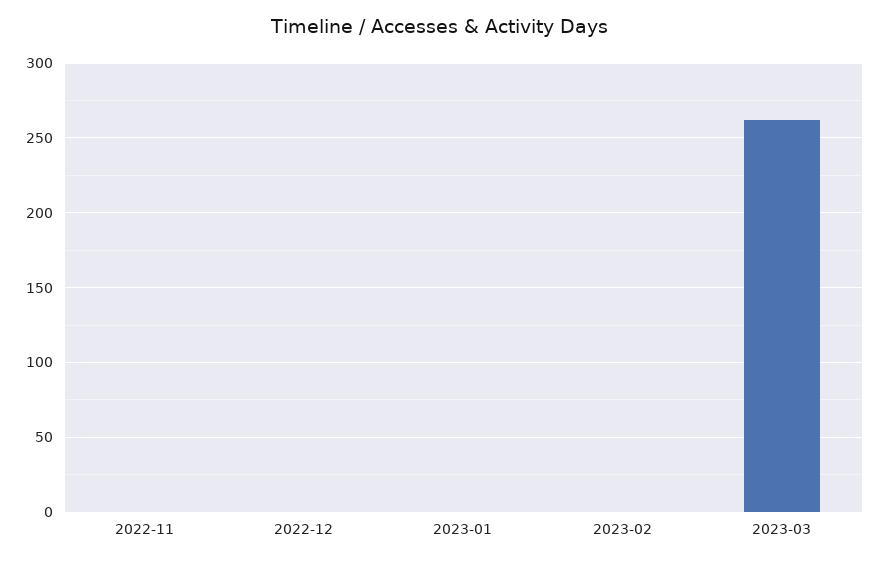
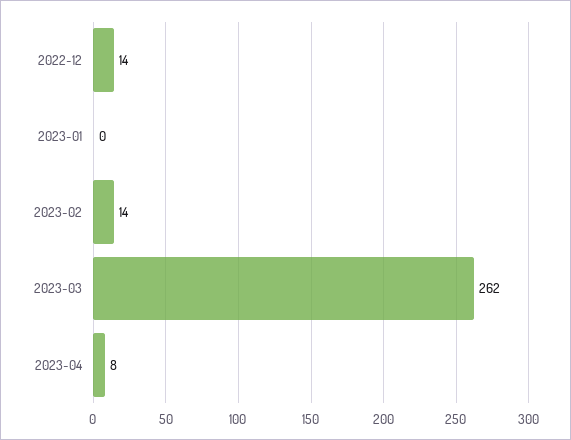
2022-11: 0 -> none
2022-12: 0 -> 14
2023-02: 0 -> 14
2023-04: none -> 8

